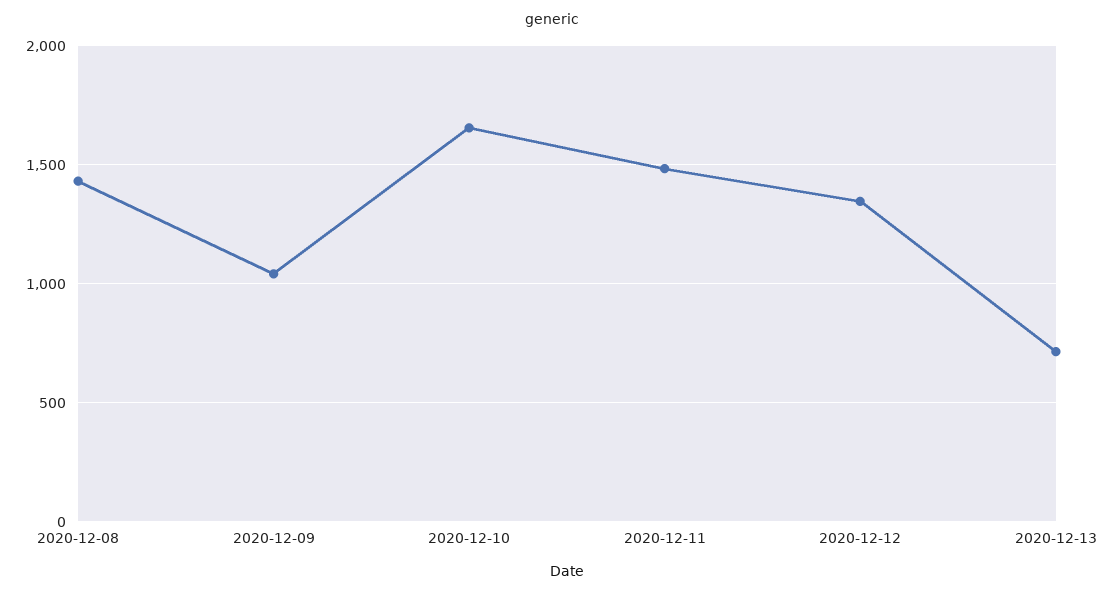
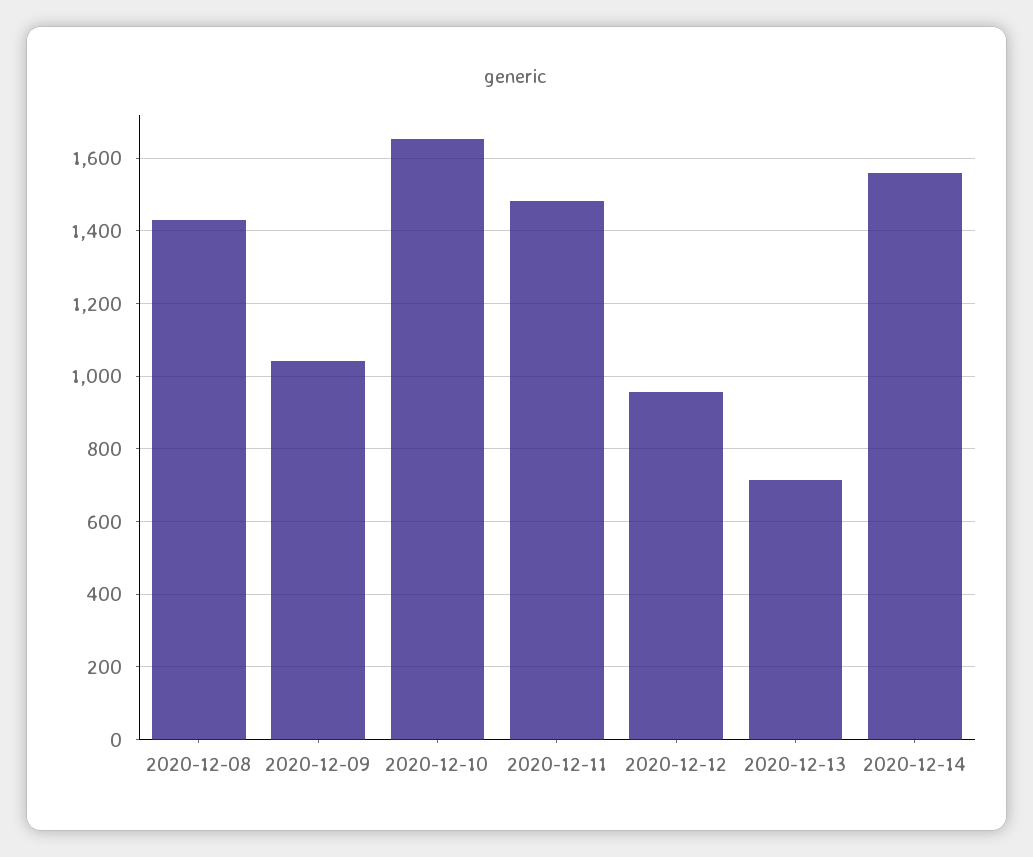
2020-12-12: 1350 -> 960
2020-12-14: none -> 1560

